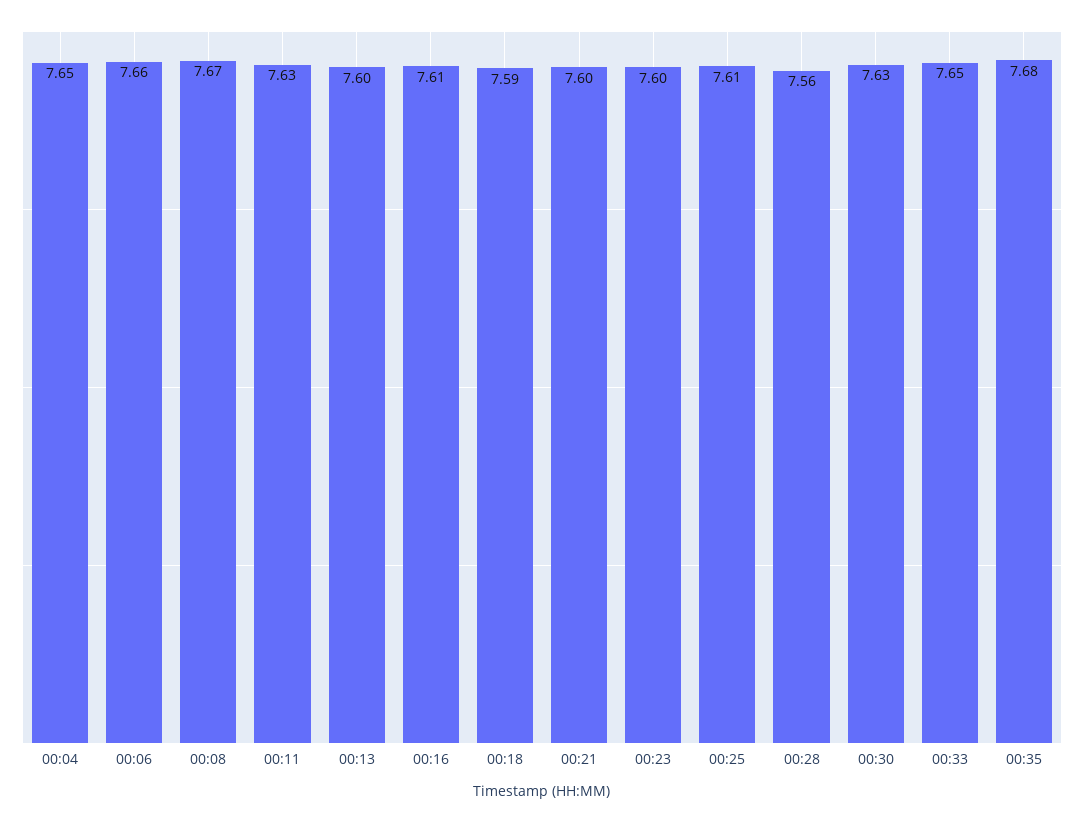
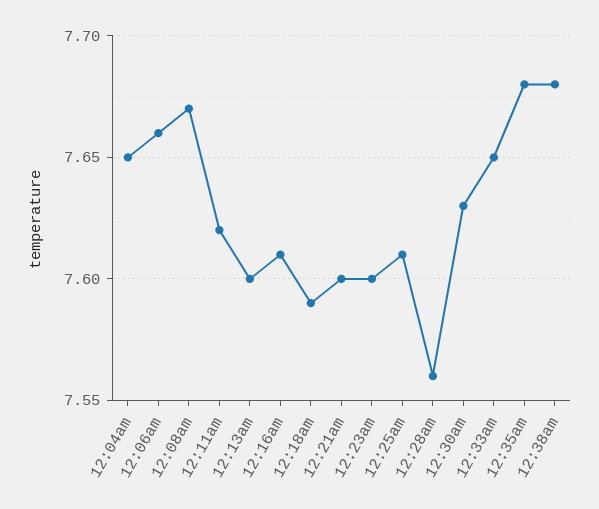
00:11: 7.63 -> 7.62
12:38am: none -> 7.68

